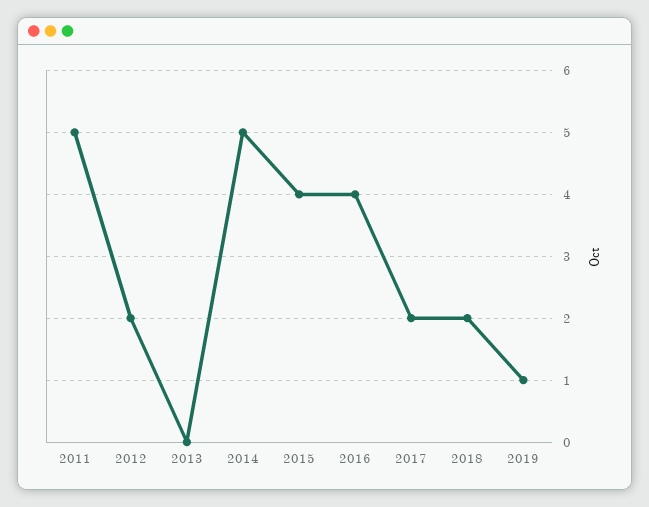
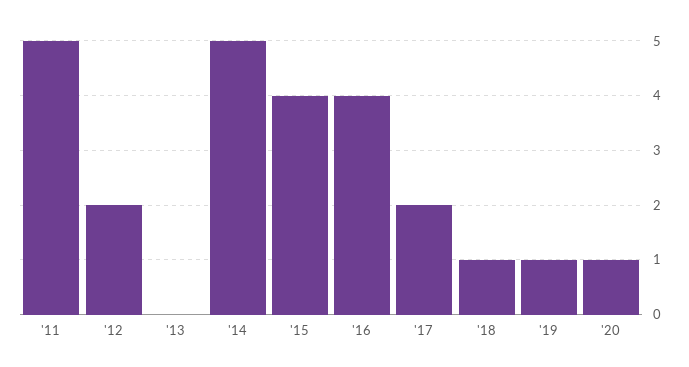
2018: 2 -> 1
'20: none -> 1

